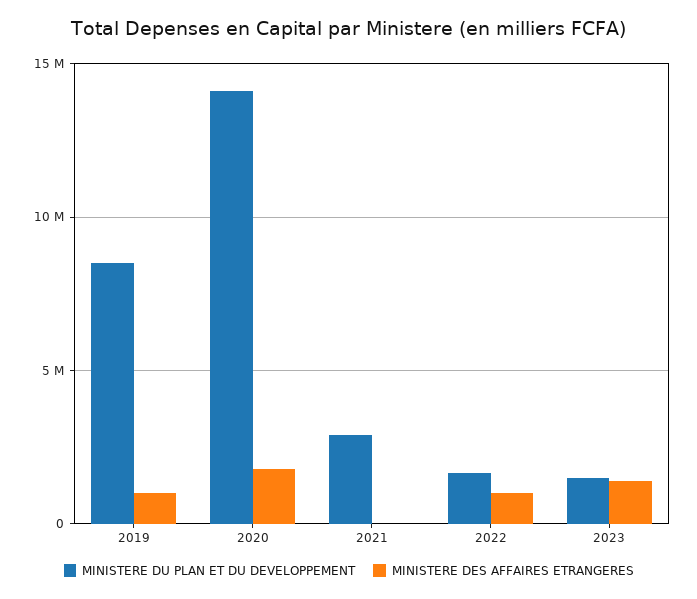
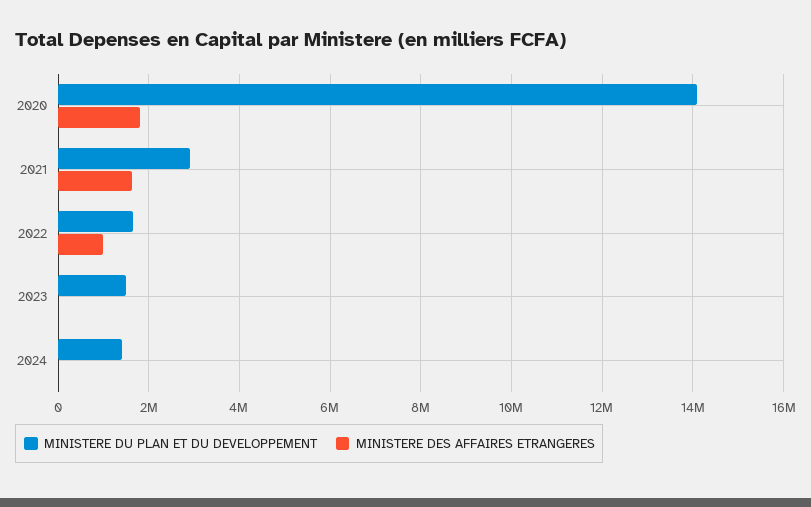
MINISTERE DU PLAN ET DU DEVELOPPEMENT, 2019: 8500000 -> none
MINISTERE DES AFFAIRES ETRANGERES, 2019: 1000000 -> none
MINISTERE DES AFFAIRES ETRANGERES, 2021: 0 -> 1600000
MINISTERE DES AFFAIRES ETRANGERES, 2023: 1500000 -> 0
MINISTERE DU PLAN ET DU DEVELOPPEMENT, 2024: none -> 1400000
MINISTERE DES AFFAIRES ETRANGERES, 2024: none -> 0

